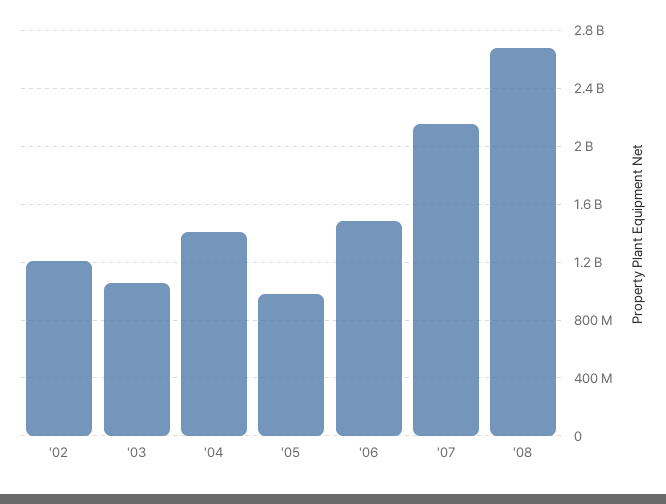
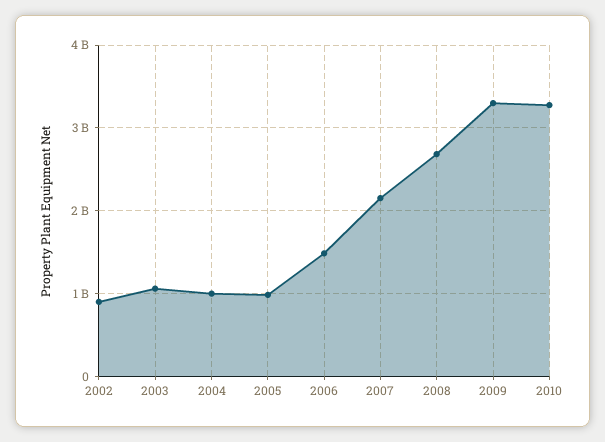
'02: 1200000000 -> 900000000
'04: 1400000000 -> 1000000000
2009: none -> 3300000000
2010: none -> 3300000000

